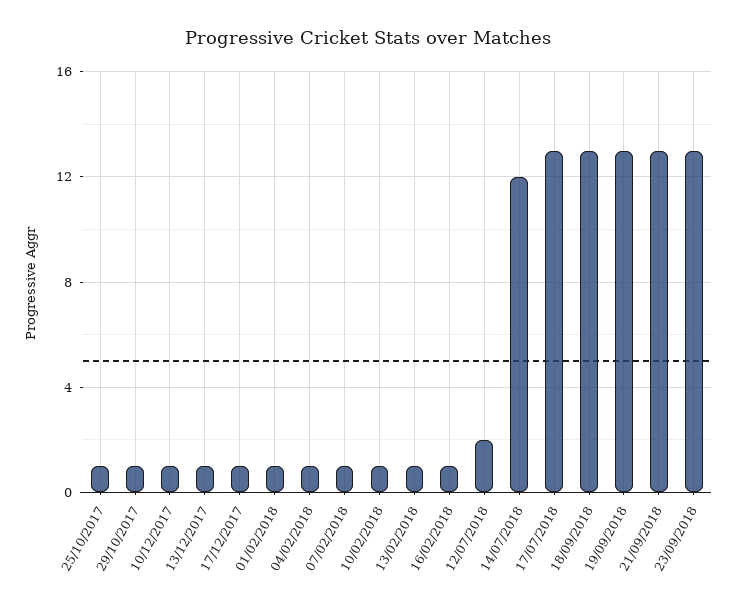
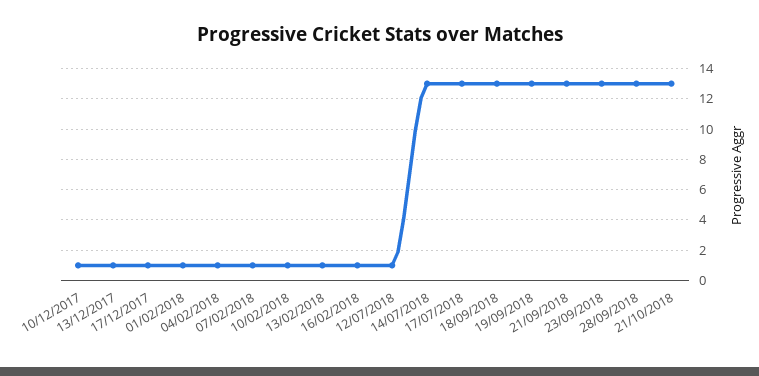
25/10/2017: 1 -> none
29/10/2017: 1 -> none
12/07/2018: 2 -> 1
14/07/2018: 12 -> 13
28/09/2018: none -> 13
21/10/2018: none -> 13

